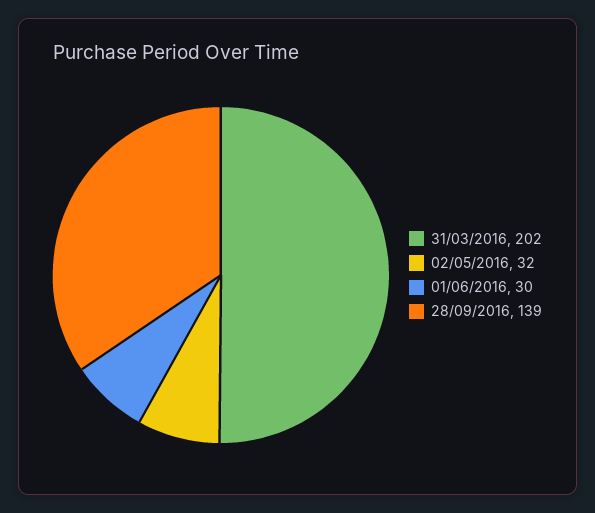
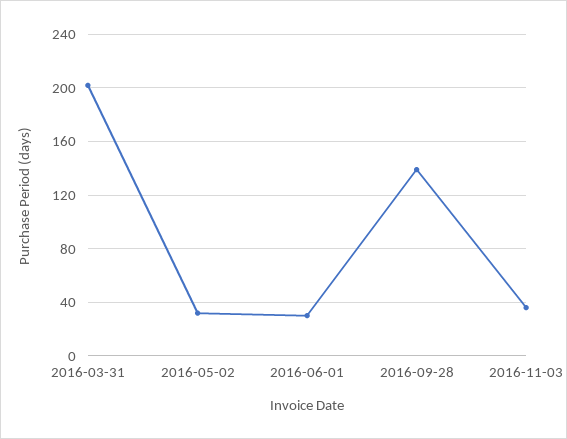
2016-11-03: none -> 35

